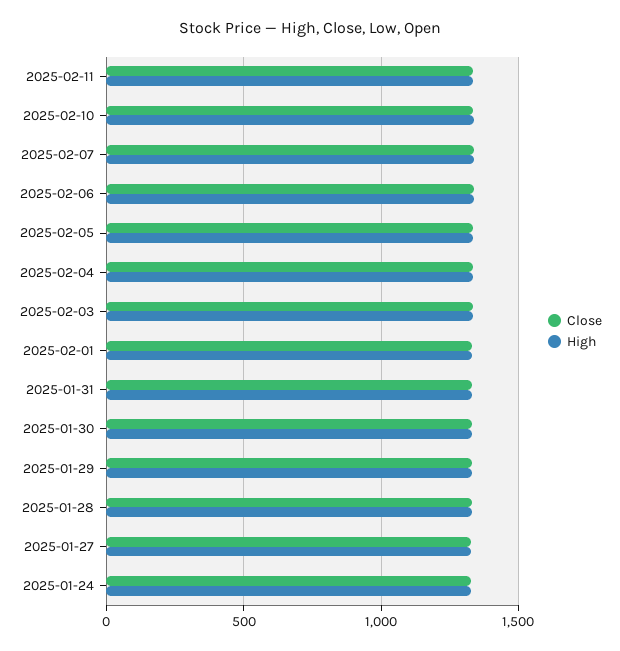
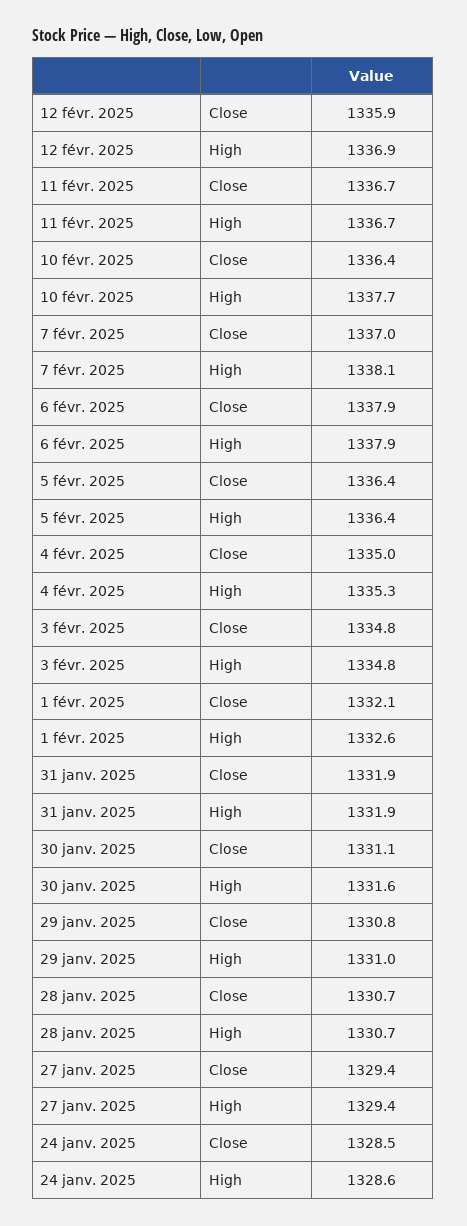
Close, 12 févr. 2025: none -> 1335.9
High, 12 févr. 2025: none -> 1336.9

